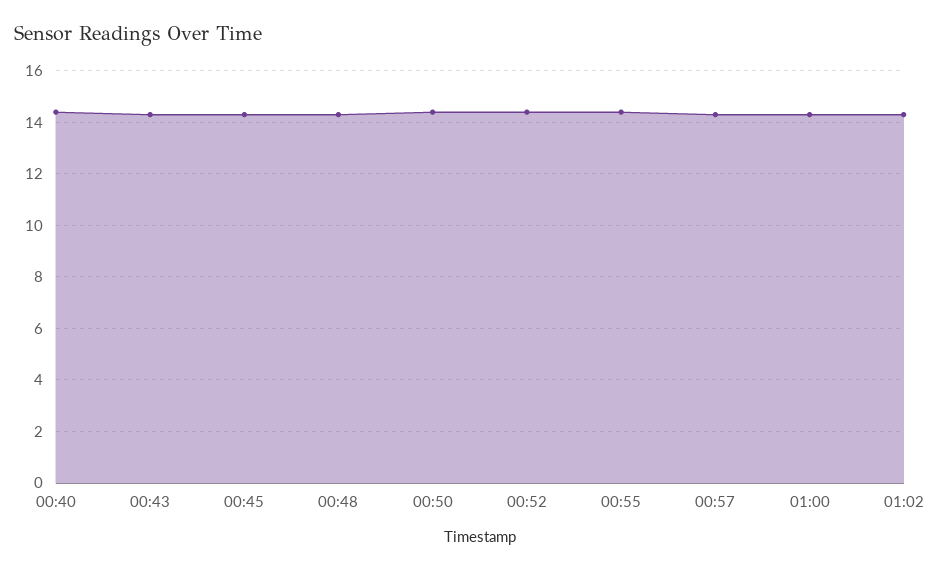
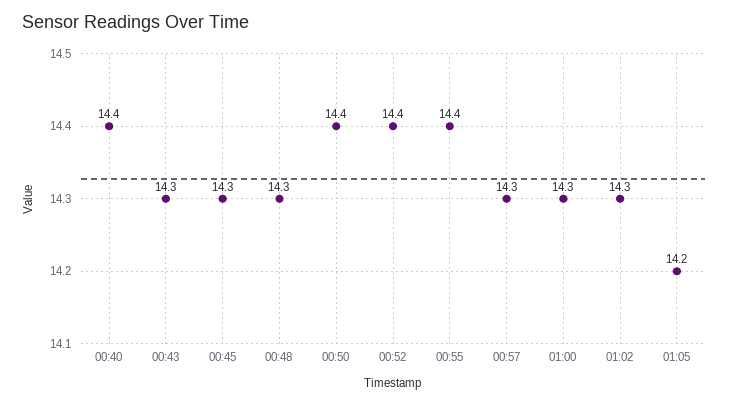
01:05: none -> 14.2

